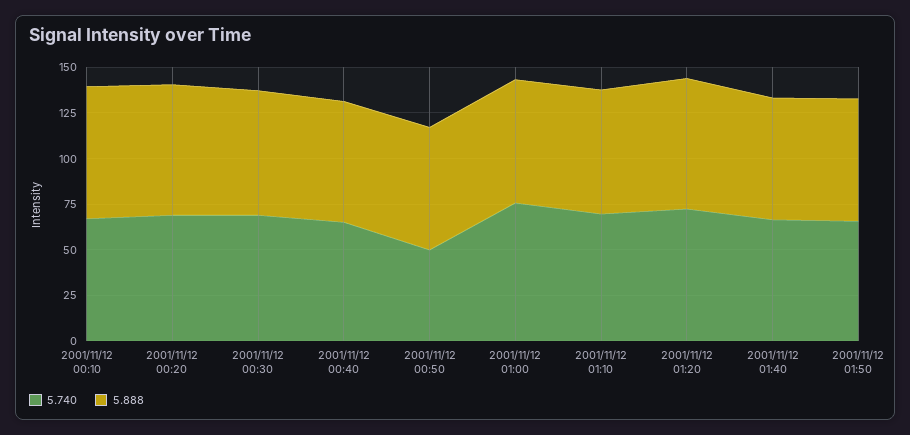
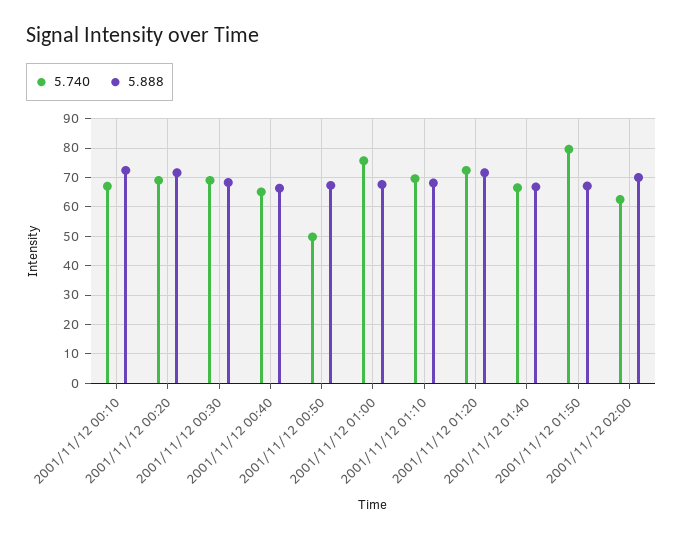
5.740, 2001/11/12 01:50: 65 -> 80
5.740, 2001/11/12 02:00: none -> 62.5
5.888, 2001/11/12 02:00: none -> 70

